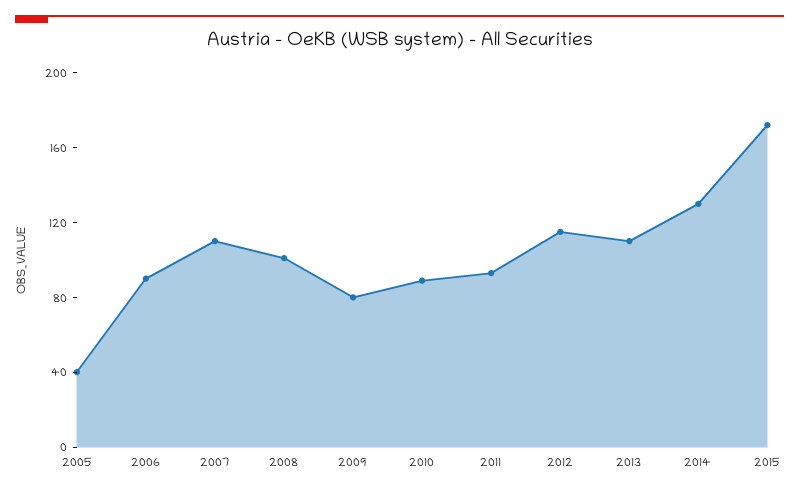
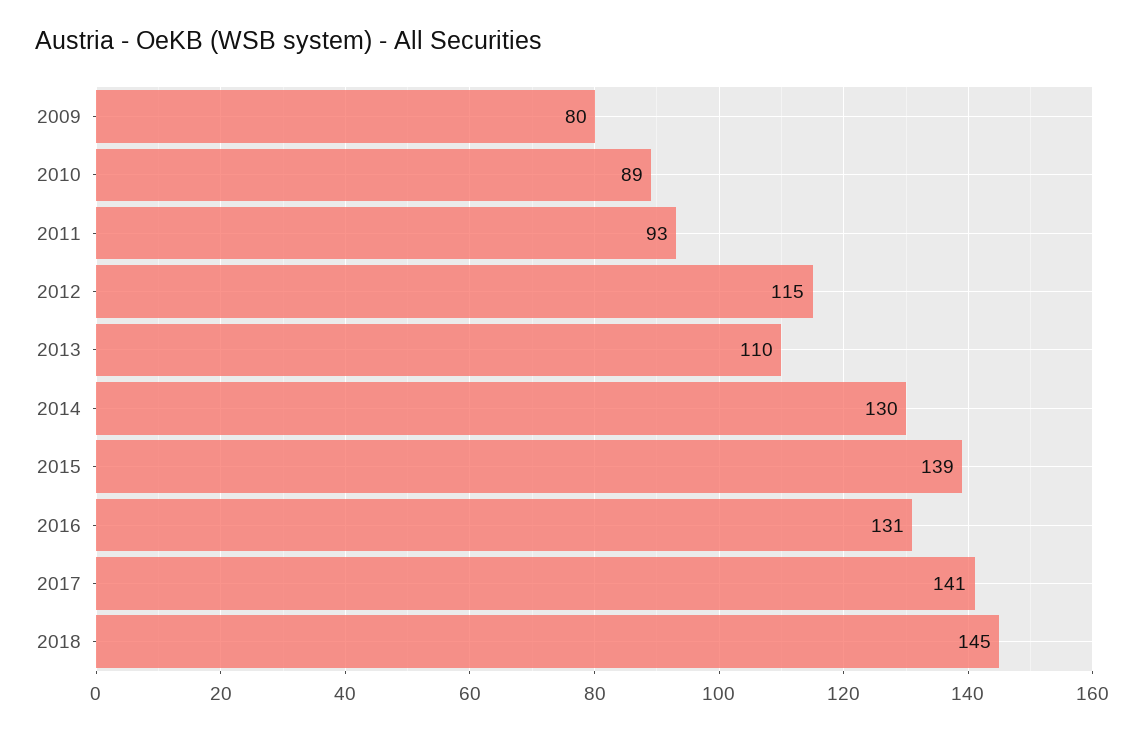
2005: 40 -> none
2006: 90 -> none
2007: 110 -> none
2008: 100 -> none
2015: 170 -> 139
2016: none -> 131
2017: none -> 141
2018: none -> 145

